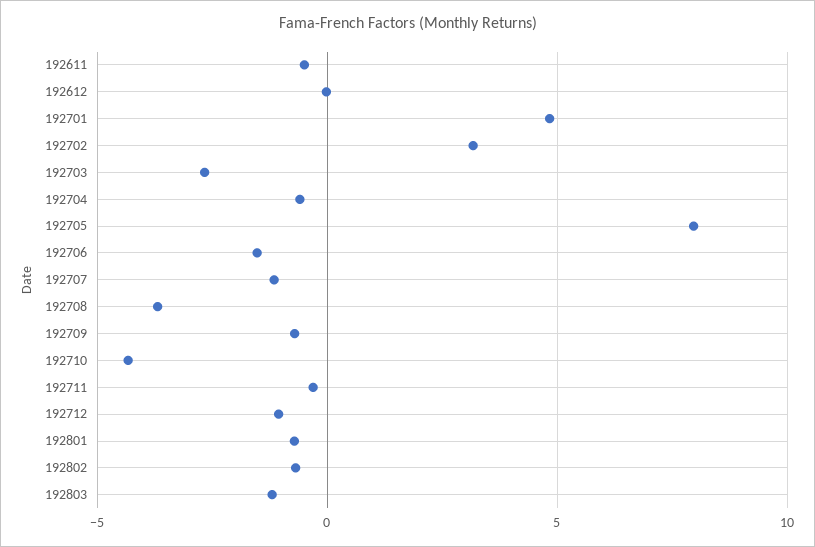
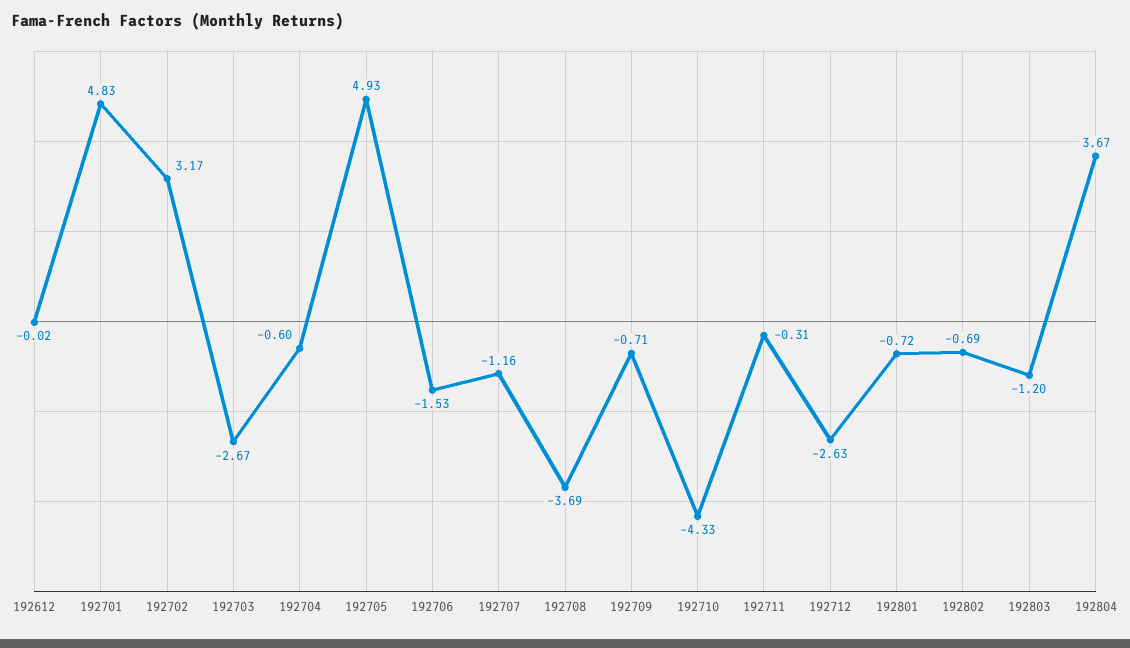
192611: -0.5 -> none
192705: 8 -> 4.93
192712: -1 -> -2.63
192804: none -> 3.67

